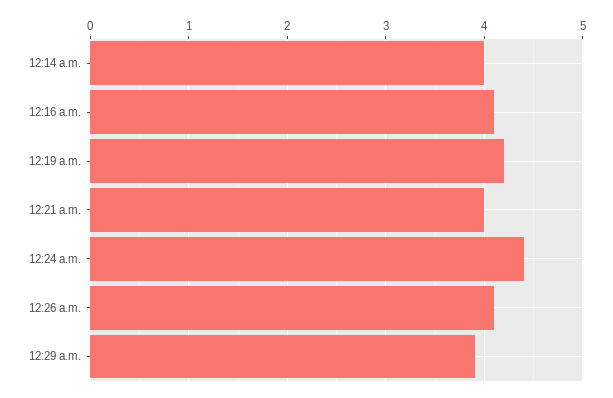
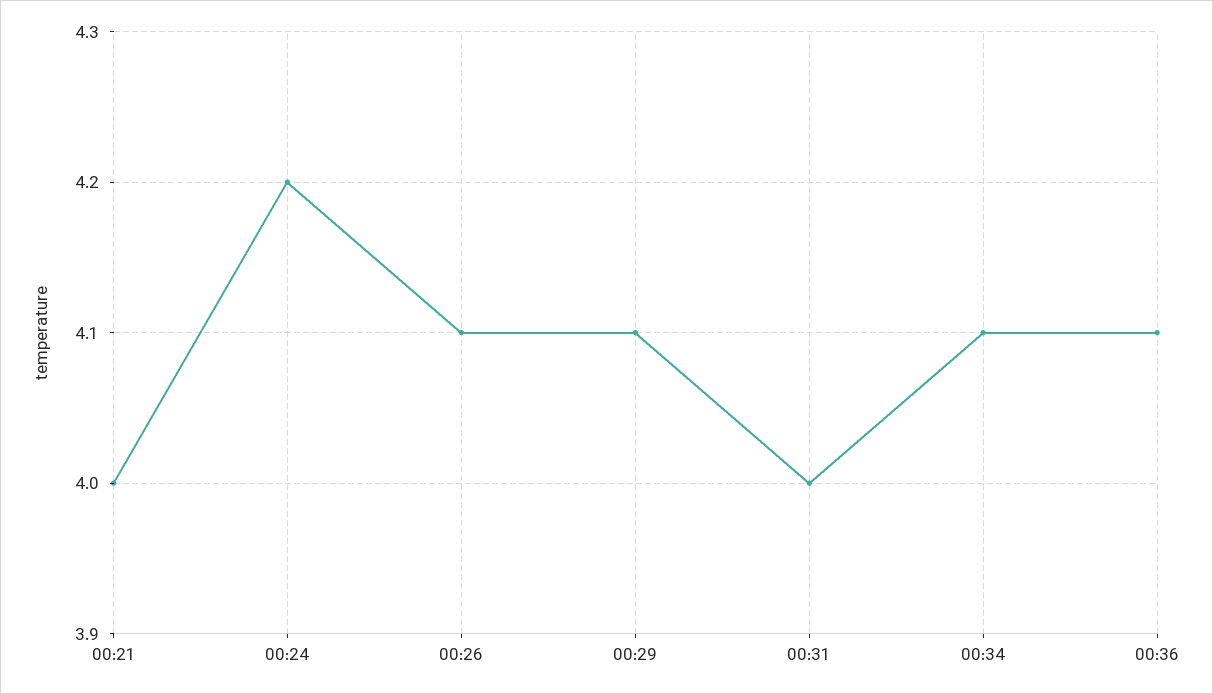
12:14 a.m.: 4 -> none
12:16 a.m.: 4.1 -> none
12:19 a.m.: 4.2 -> none
12:24 a.m.: 4.4 -> 4.2
12:29 a.m.: 3.9 -> 4.1
00:31: none -> 4
00:34: none -> 4.1
00:36: none -> 4.1

